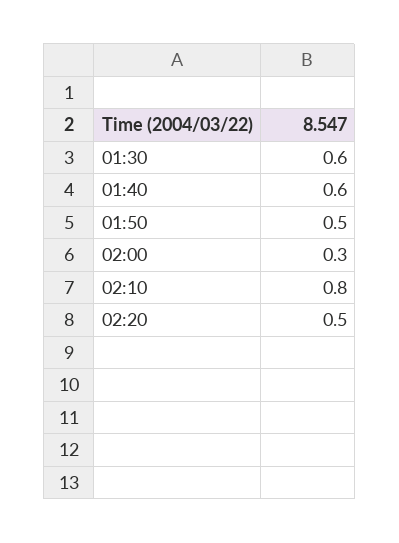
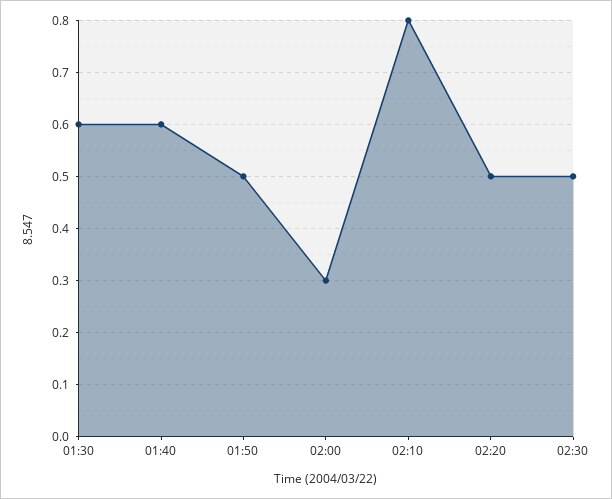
02:30: none -> 0.5

